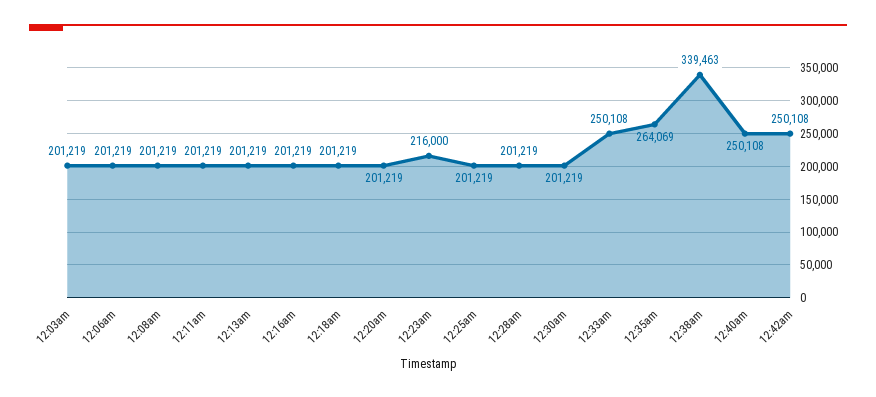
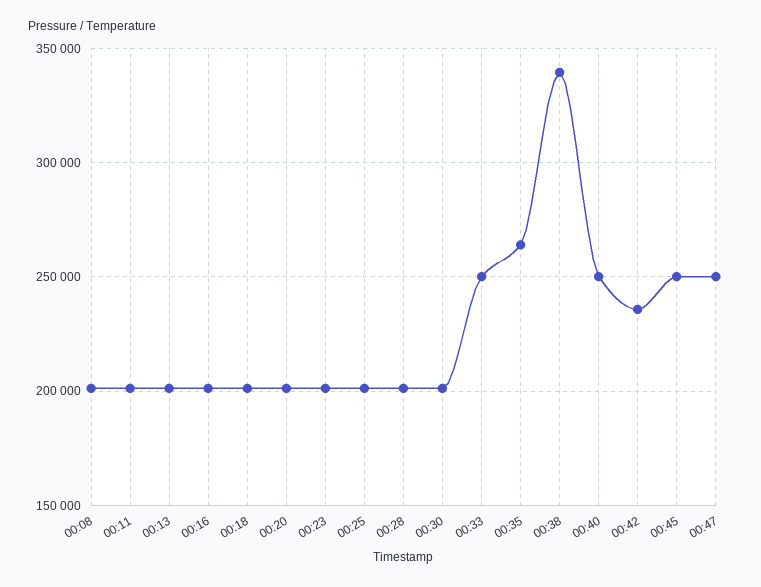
12:03am: 201219 -> none
12:06am: 201219 -> none
12:23am: 216000 -> 200000
12:42am: 250108 -> 235000
00:45: none -> 250000
00:47: none -> 250000

